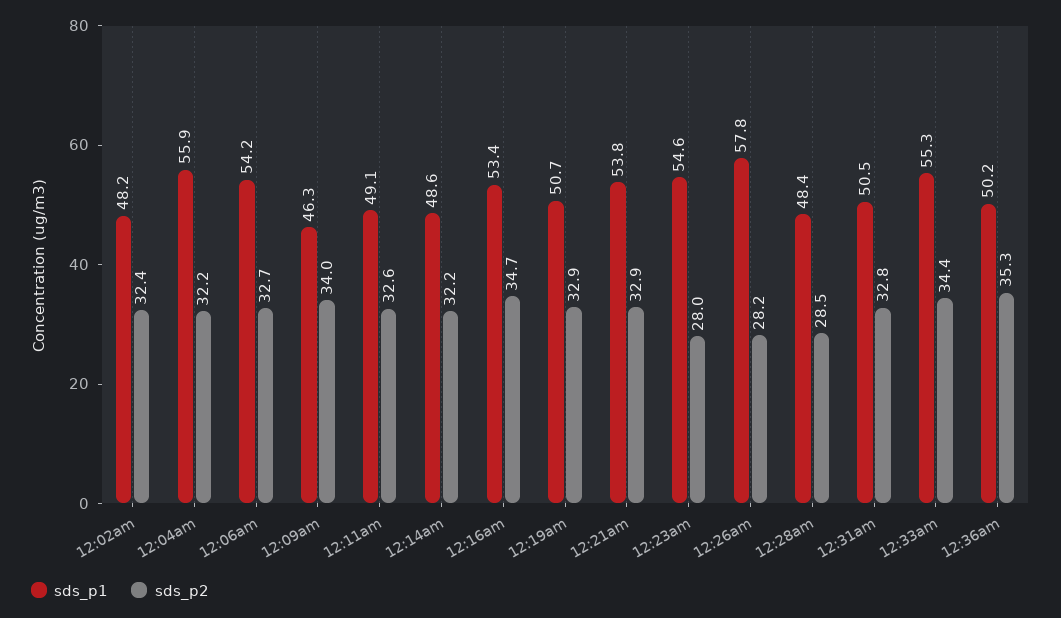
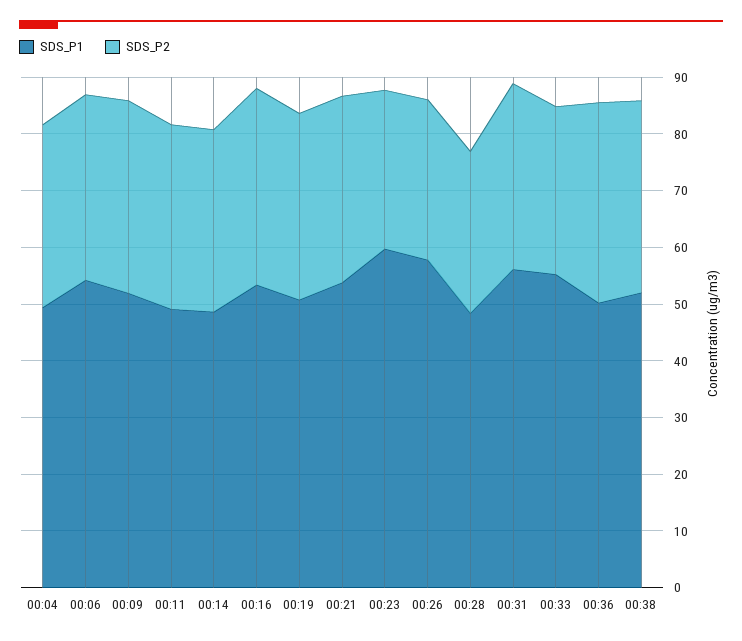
sds_p1, 12:02am: 48.2 -> none
sds_p2, 12:02am: 32.4 -> none
sds_p1, 12:04am: 55.9 -> 50
sds_p1, 12:09am: 46.3 -> 52
sds_p1, 12:23am: 54.6 -> 60
sds_p1, 12:31am: 50.5 -> 56
sds_p2, 12:33am: 34.4 -> 30
sds_p1, 00:38: none -> 52
sds_p2, 00:38: none -> 34

